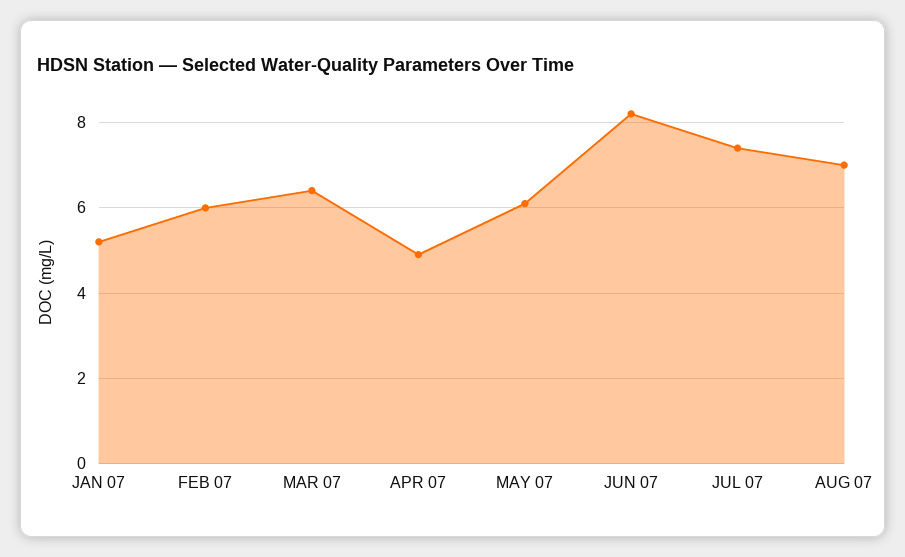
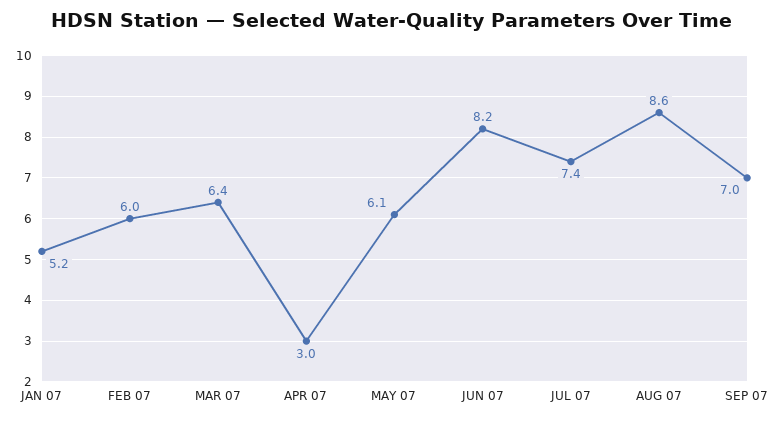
APR 07: 5 -> 3
AUG 07: 7 -> 8.6
SEP 07: none -> 7

